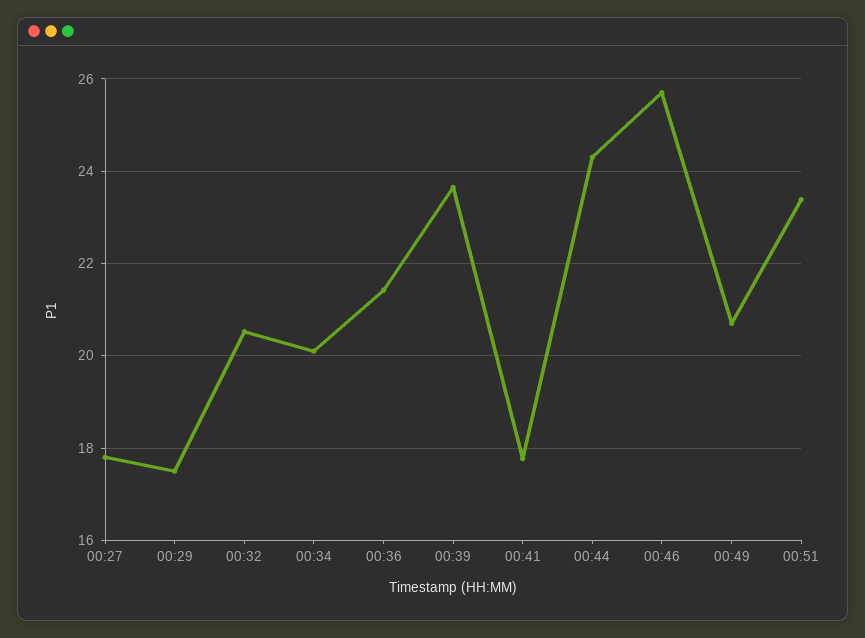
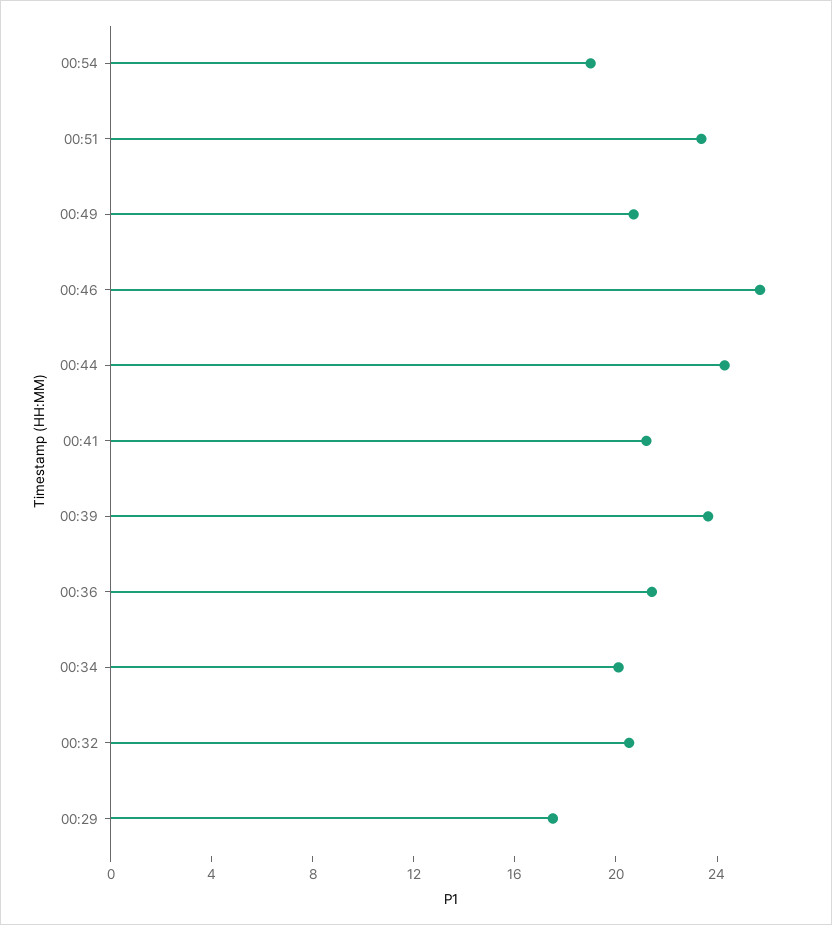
00:27: 17.8 -> none
00:41: 17.8 -> 21
00:54: none -> 19

